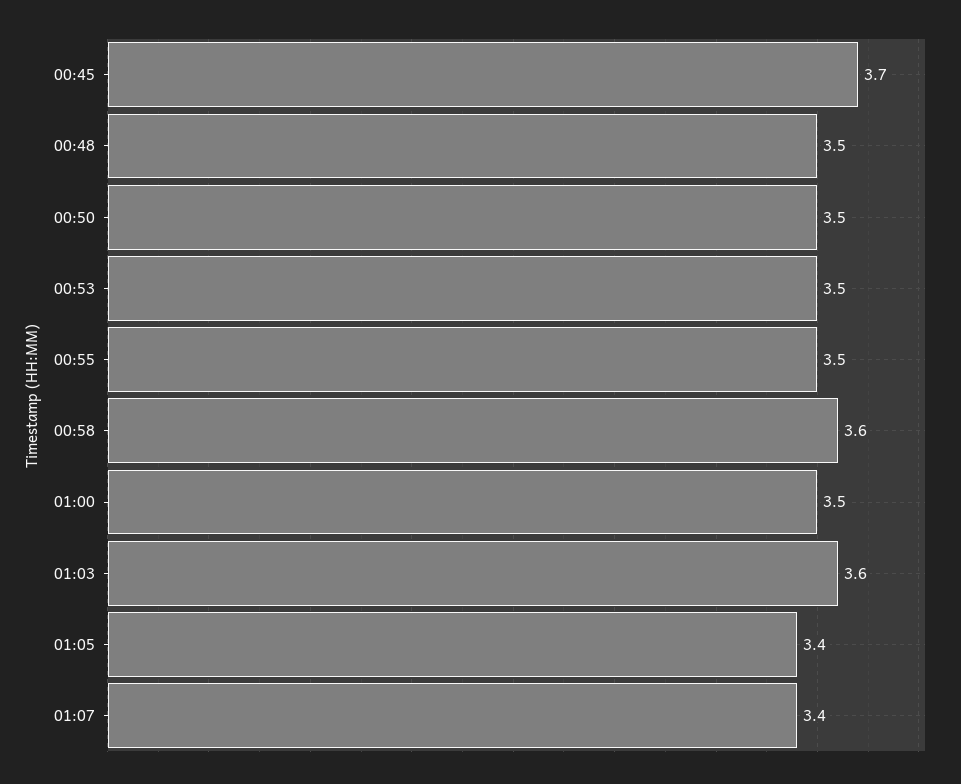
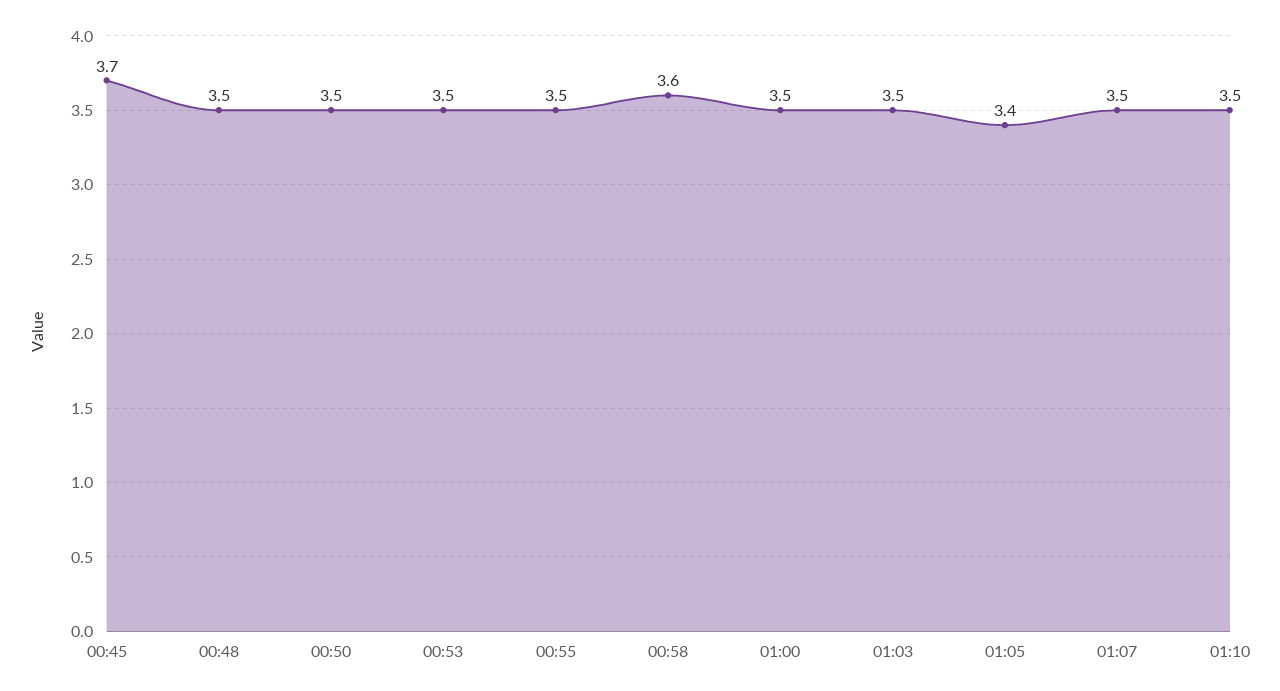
01:03: 3.6 -> 3.5
01:07: 3.4 -> 3.5
01:10: none -> 3.5

